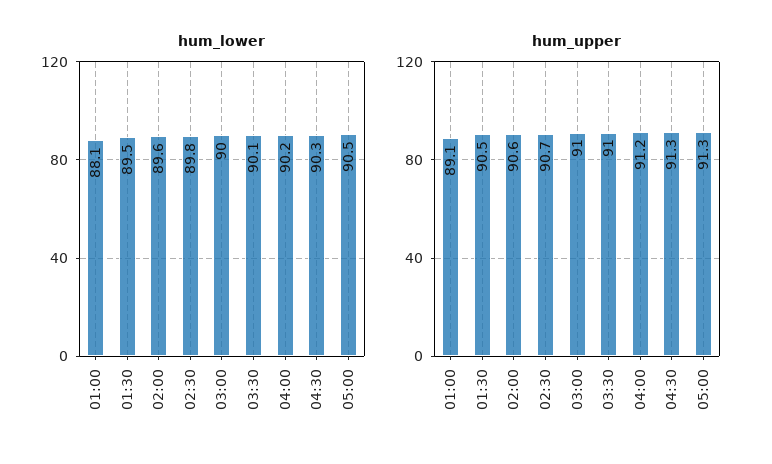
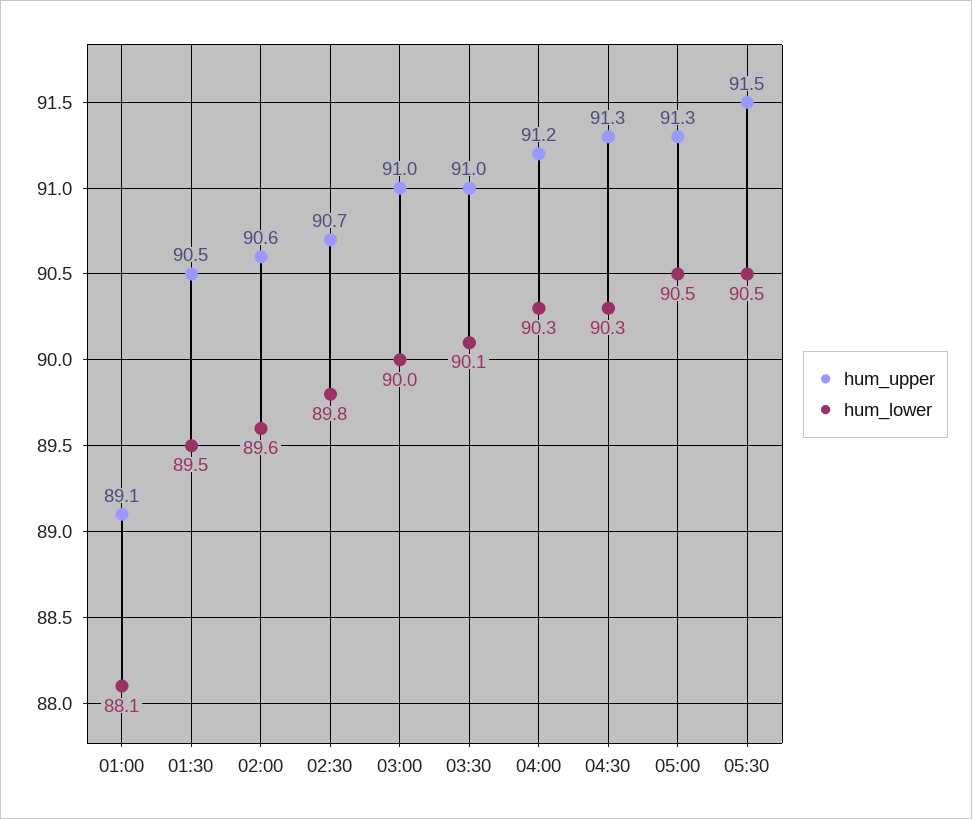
hum_lower, 04:00: 90.2 -> 90.3
hum_upper, 05:30: none -> 91.5
hum_lower, 05:30: none -> 90.5

